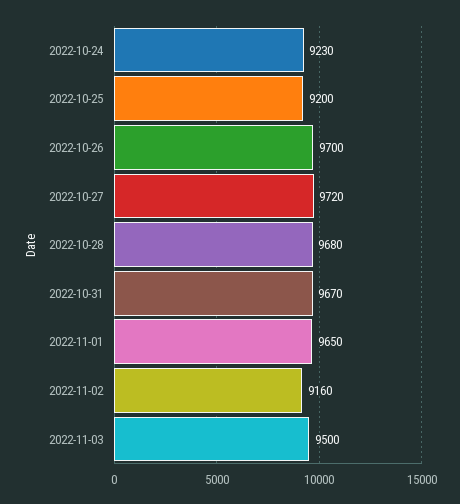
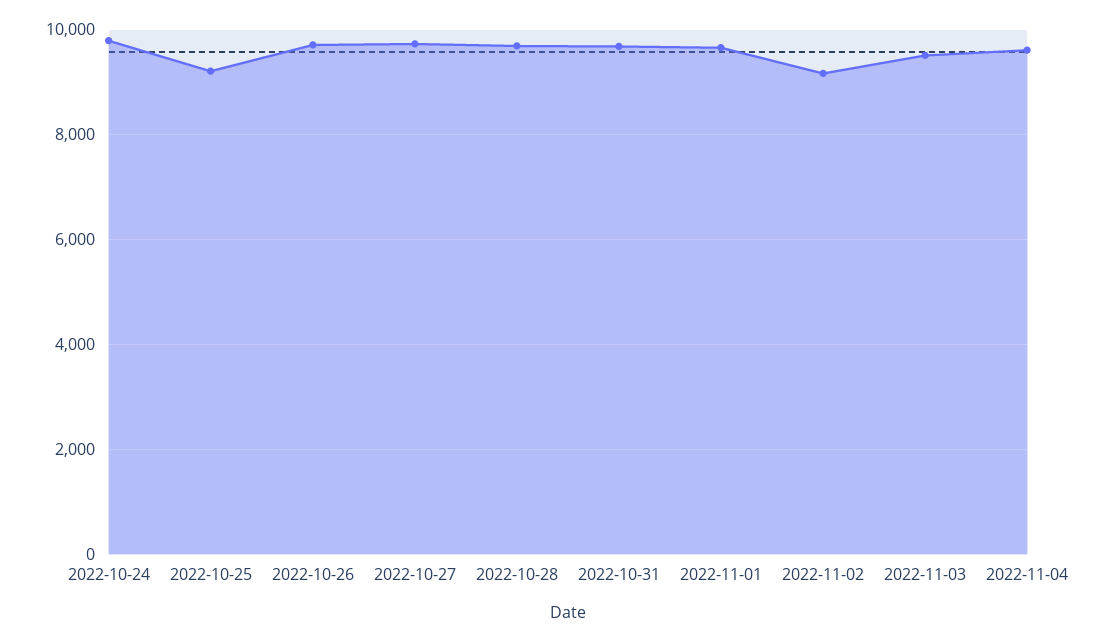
2022-10-24: 9230 -> 9800
2022-11-04: none -> 9600

